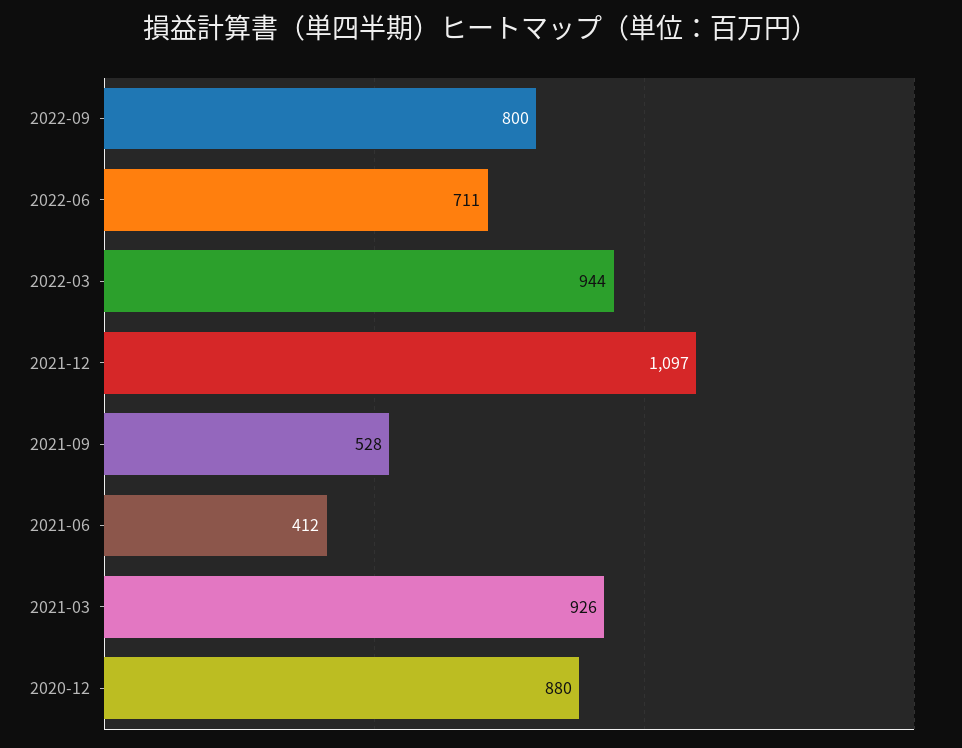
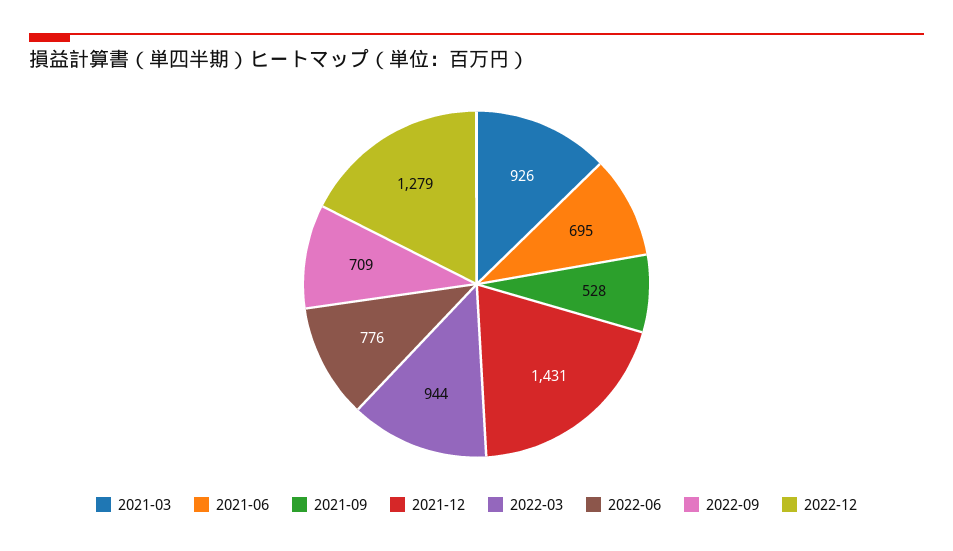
2022-09: 800 -> 709
2022-06: 711 -> 776
2021-12: 1097 -> 1431
2021-06: 412 -> 695
2020-12: 880 -> none
2022-12: none -> 1279

